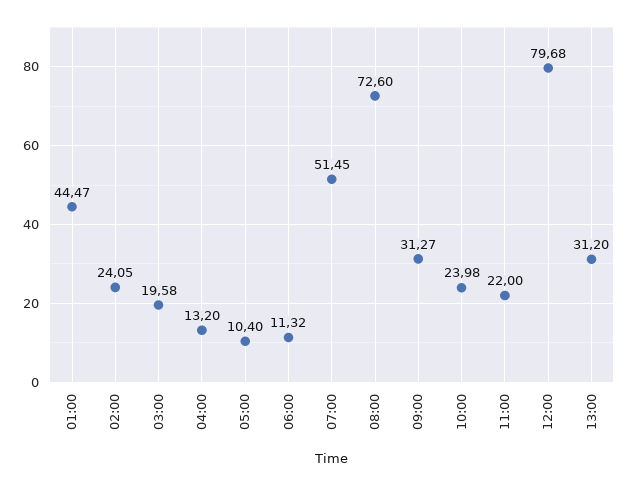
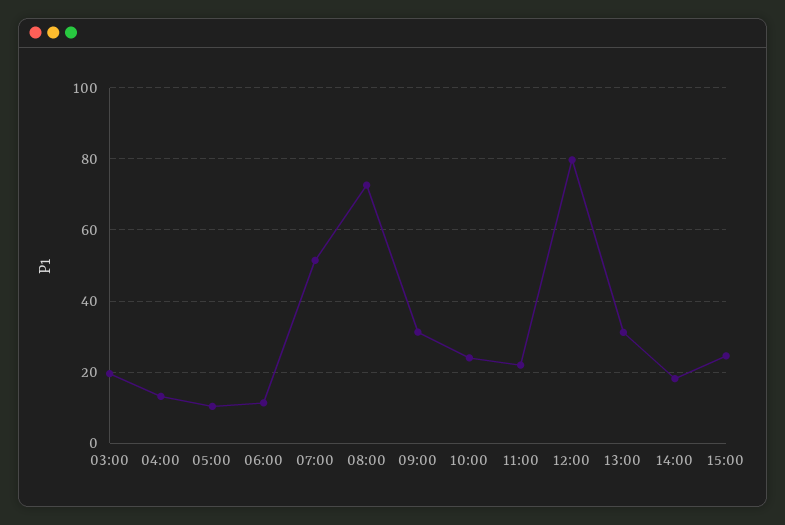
01:00: 44.47 -> none
02:00: 24.05 -> none
14:00: none -> 18
15:00: none -> 24

